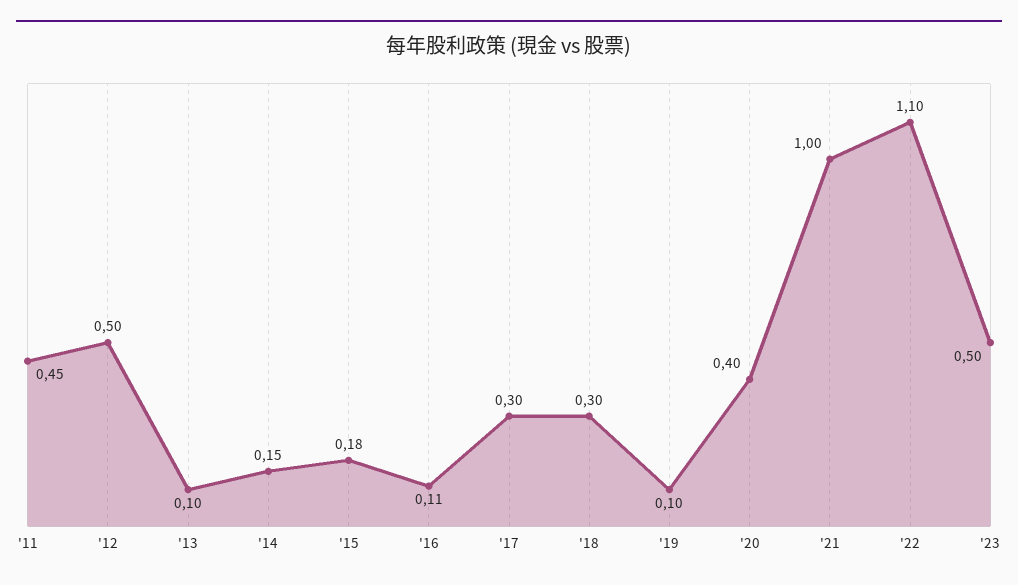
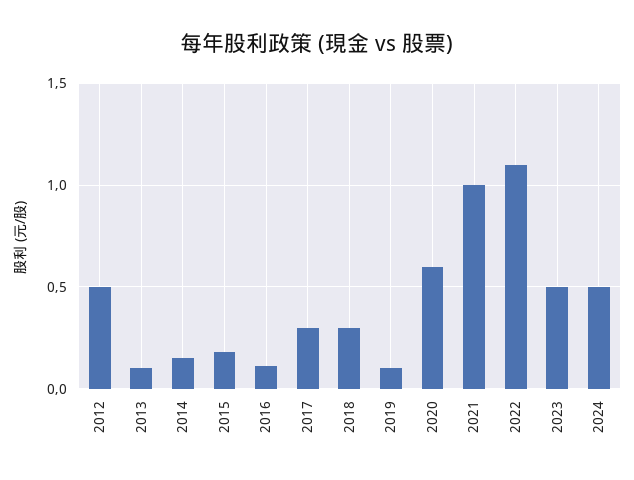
'11: 0.45 -> none
'20: 0.4 -> 0.6
2024: none -> 0.5

